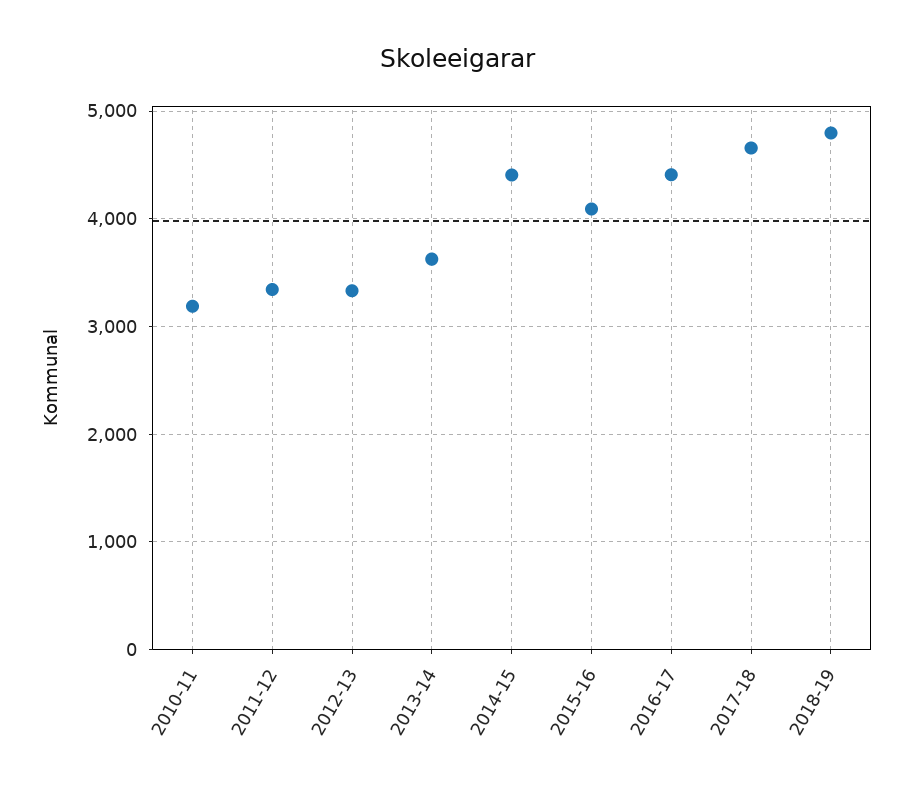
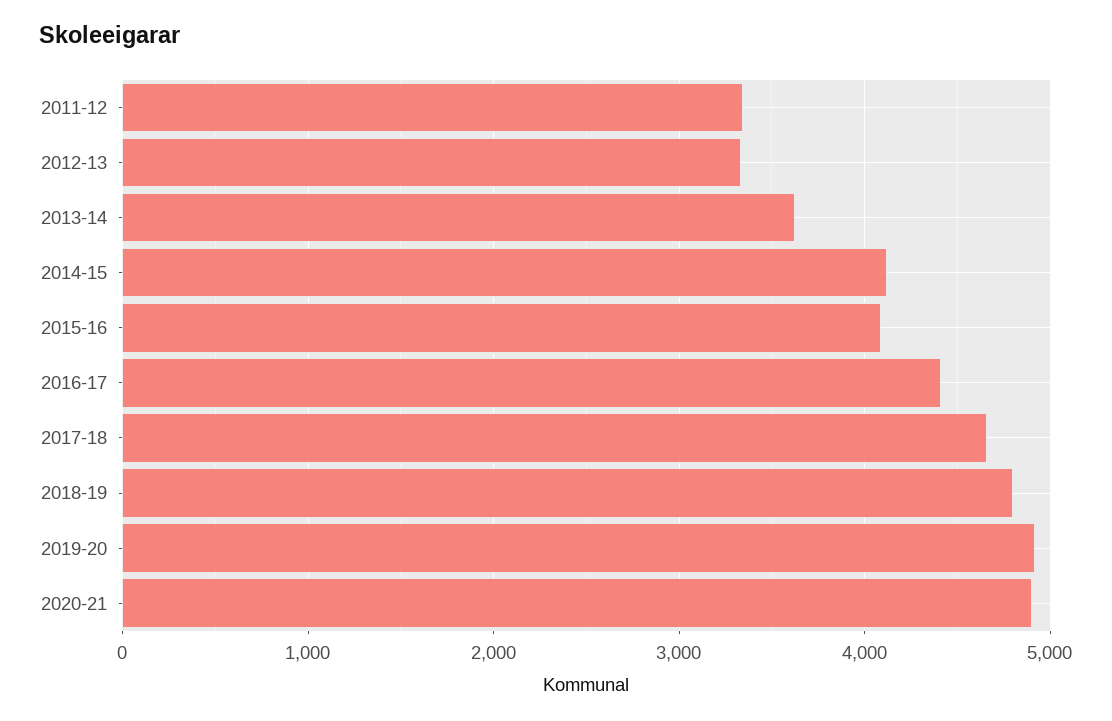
2010-11: 3200 -> none
2014-15: 4400 -> 4100
2019-20: none -> 4900
2020-21: none -> 4900

